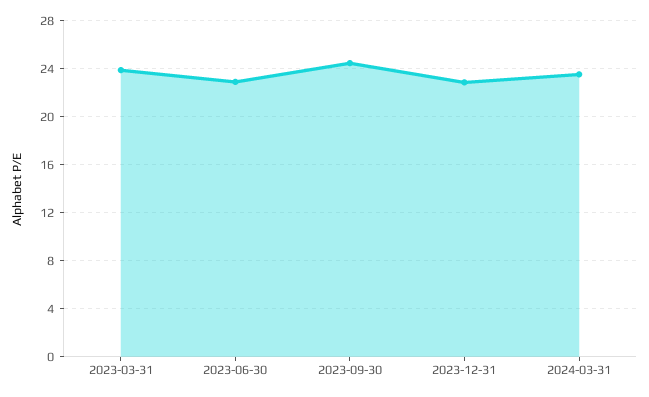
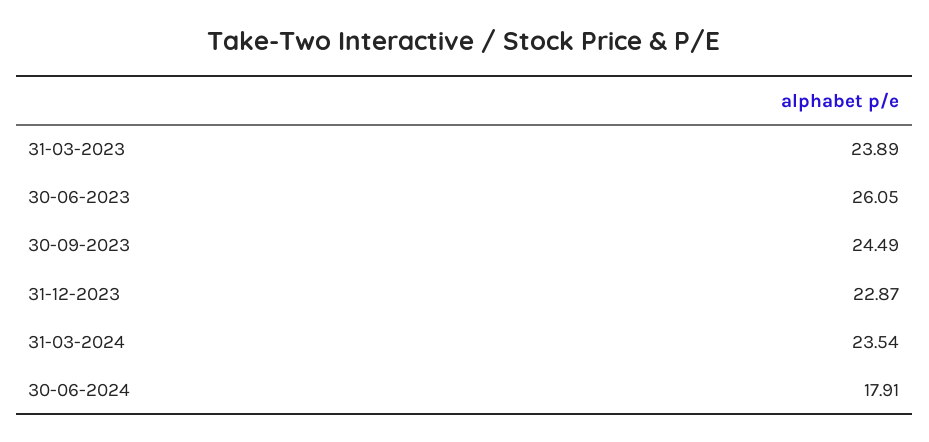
2023-06-30: 23 -> 26.05
30-06-2024: none -> 17.91

